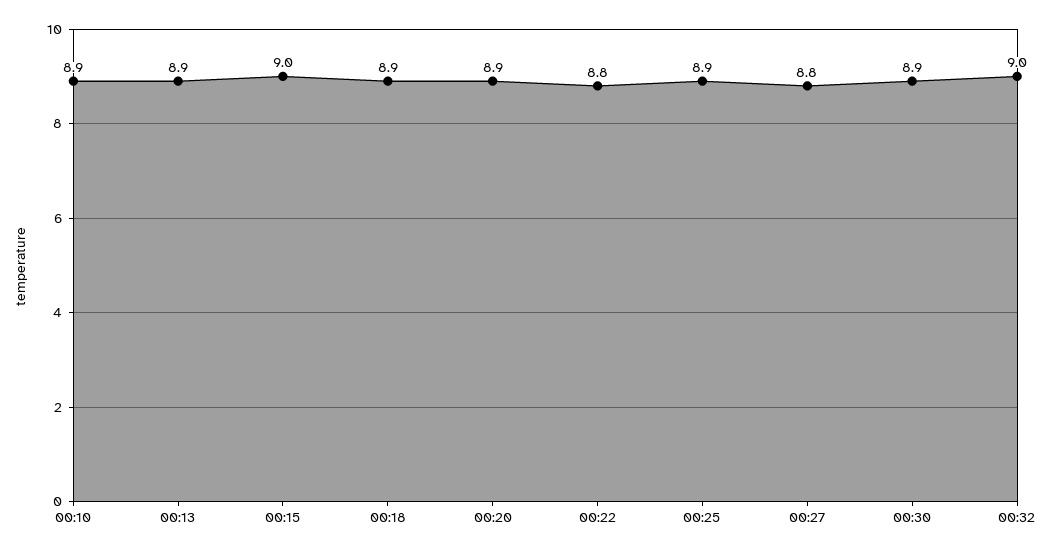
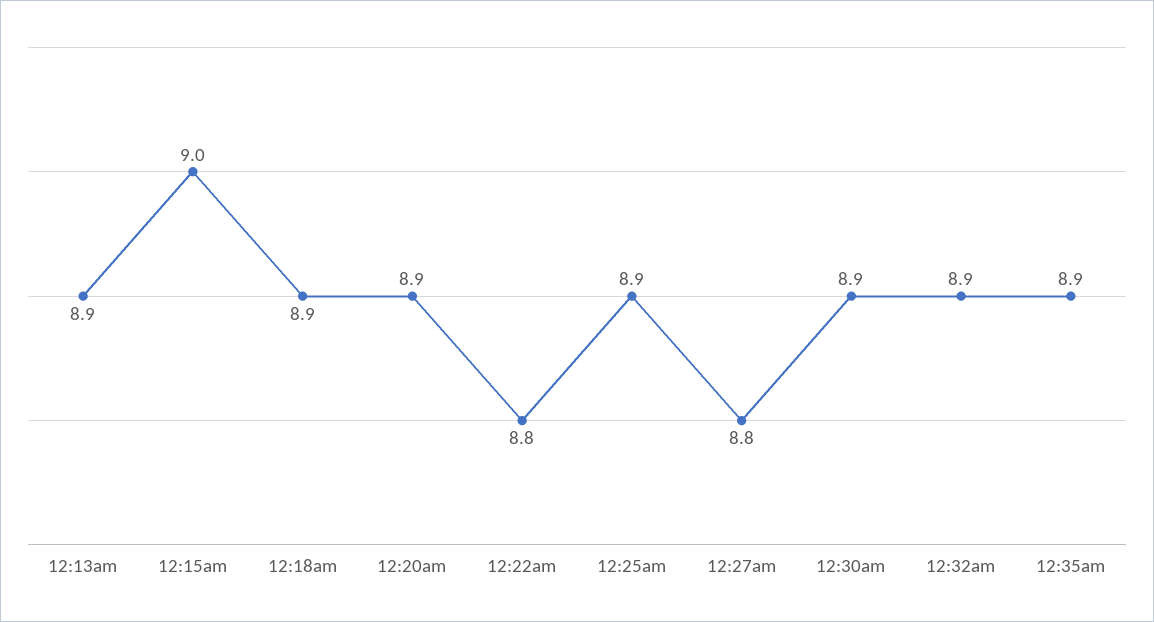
00:10: 8.9 -> none
00:32: 9 -> 8.9
12:35am: none -> 8.9

